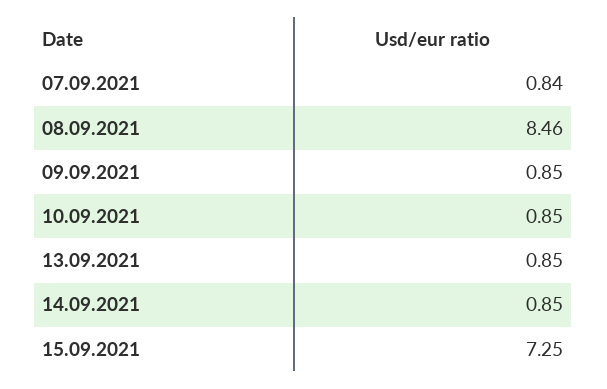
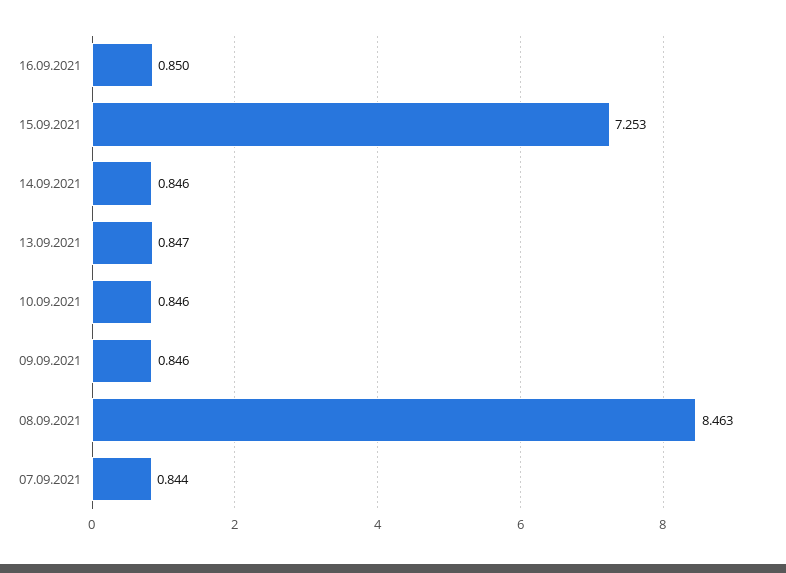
16.09.2021: none -> 0.85

